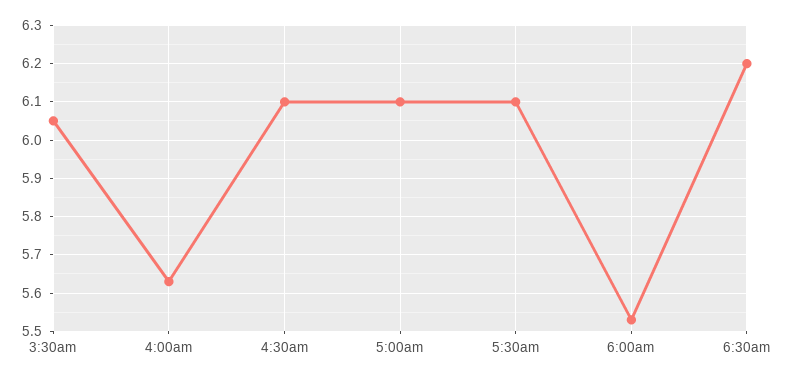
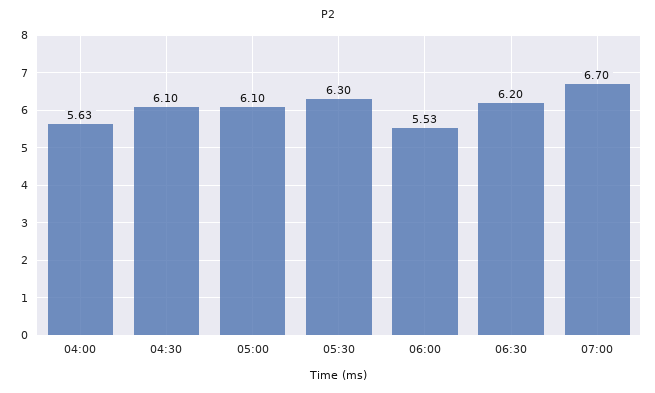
3:30am: 6.05 -> none
5:30am: 6.1 -> 6.3
07:00: none -> 6.7

